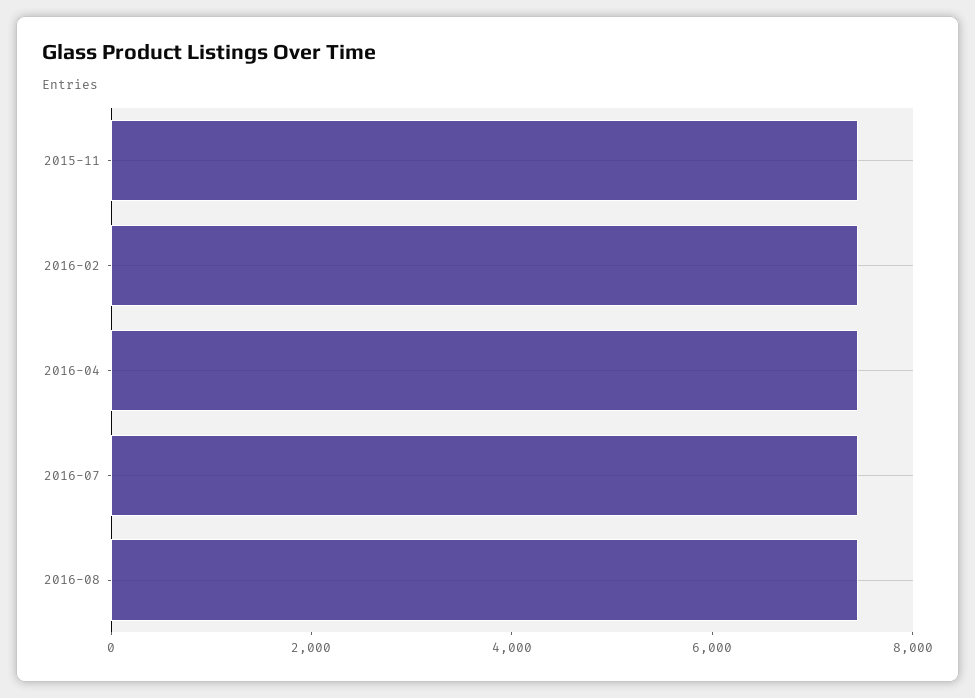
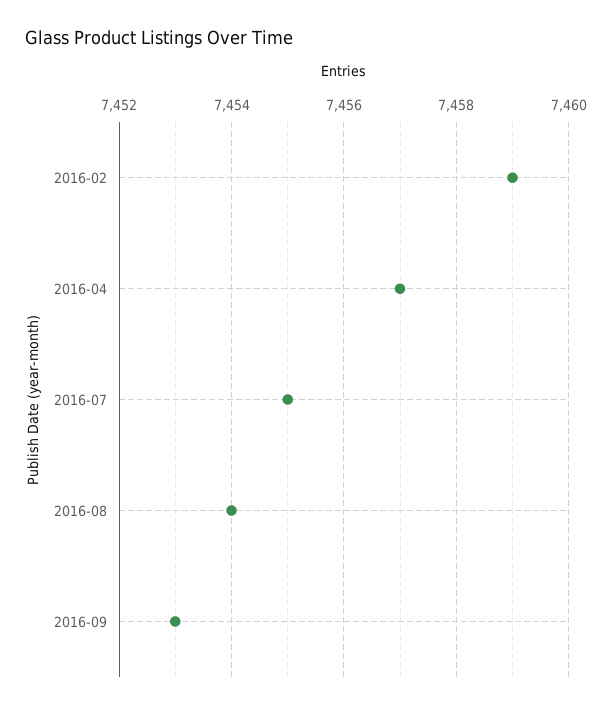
2015-11: 7500 -> none
2016-09: none -> 7453

